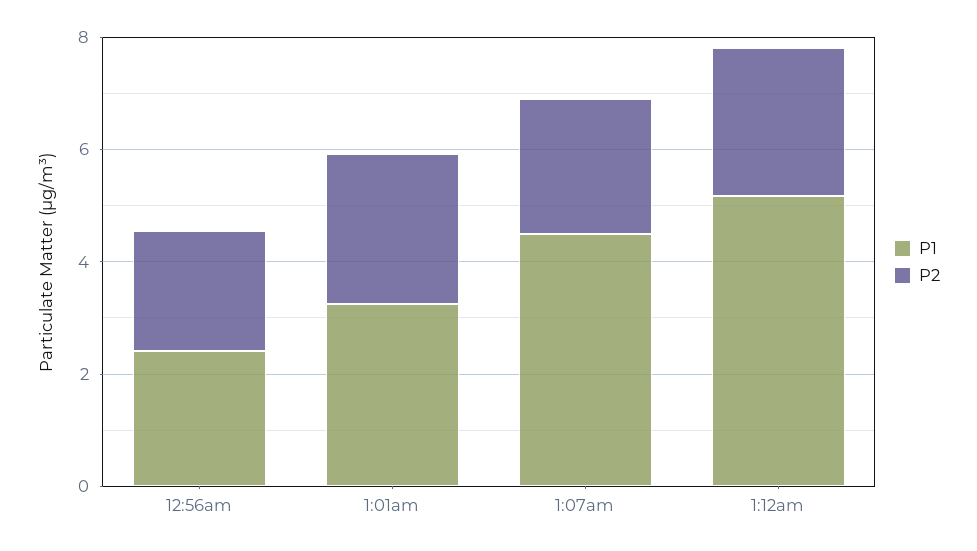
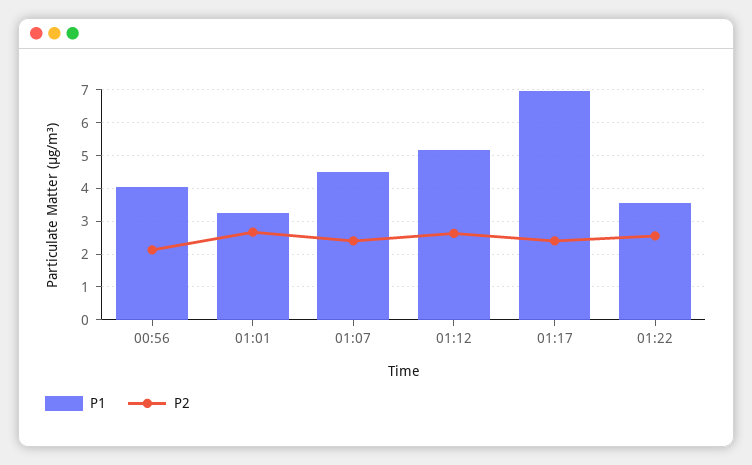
P1, 12:56am: 2.5 -> 4
P1, 01:17: none -> 7
P2, 01:17: none -> 2.4
P1, 01:22: none -> 3.6
P2, 01:22: none -> 2.6

